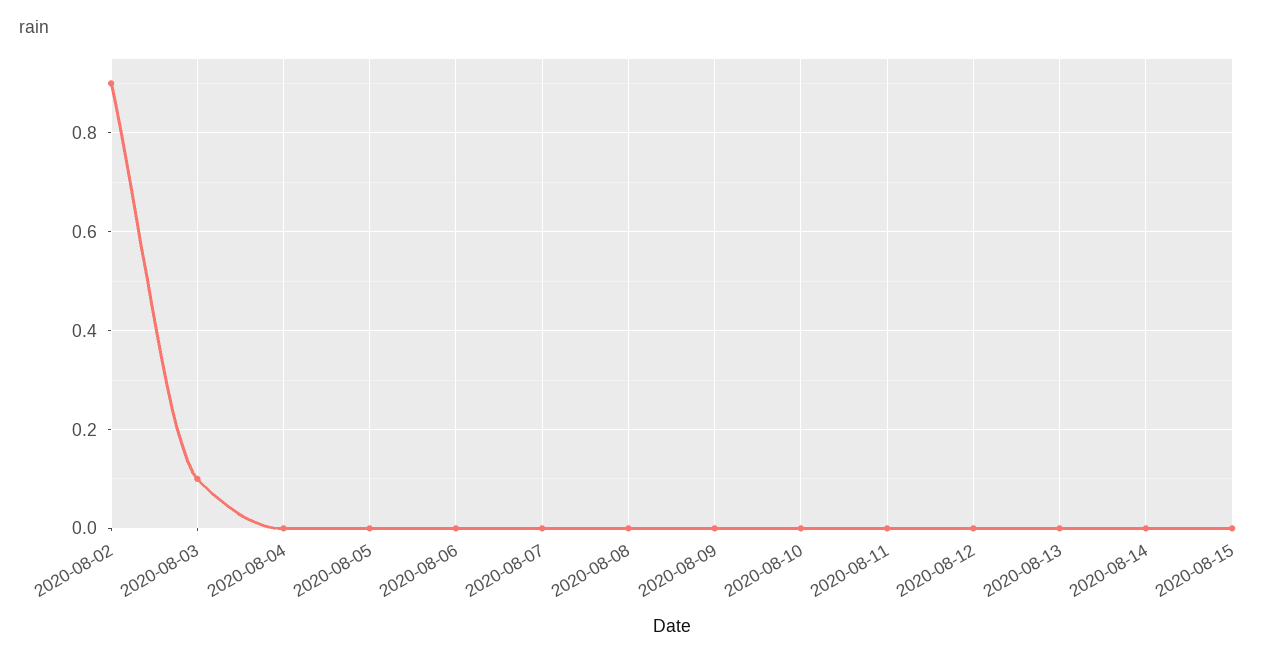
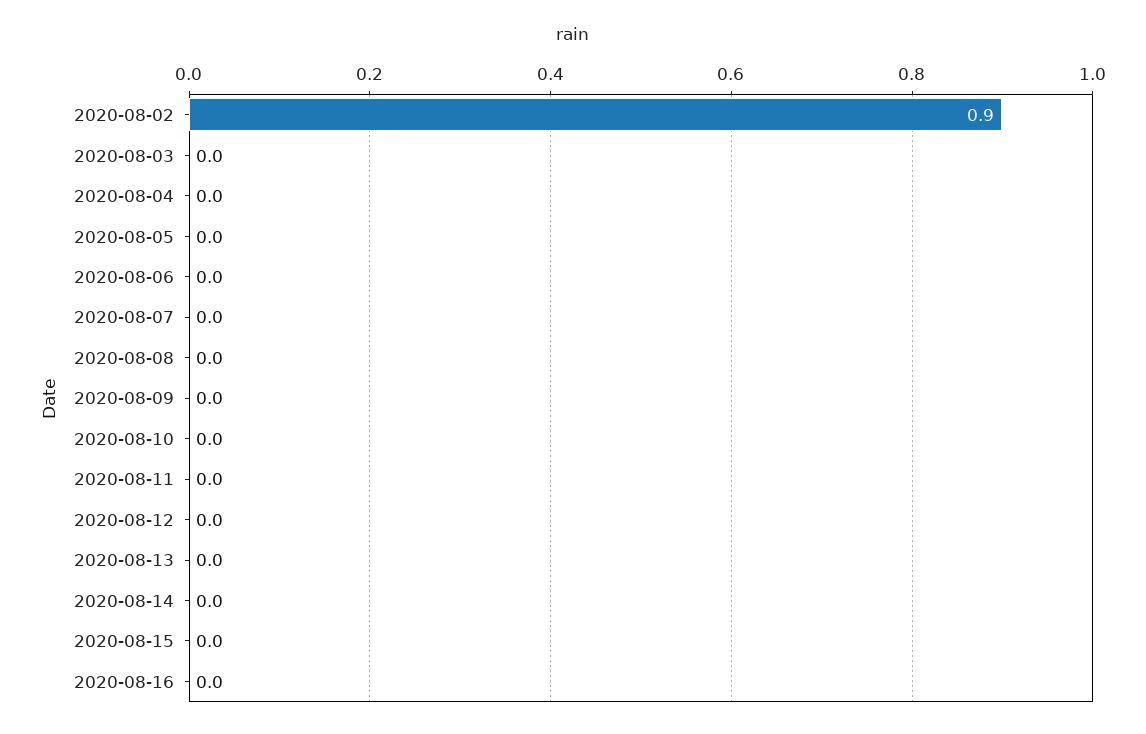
2020-08-03: 0.1 -> 0
2020-08-16: none -> 0

